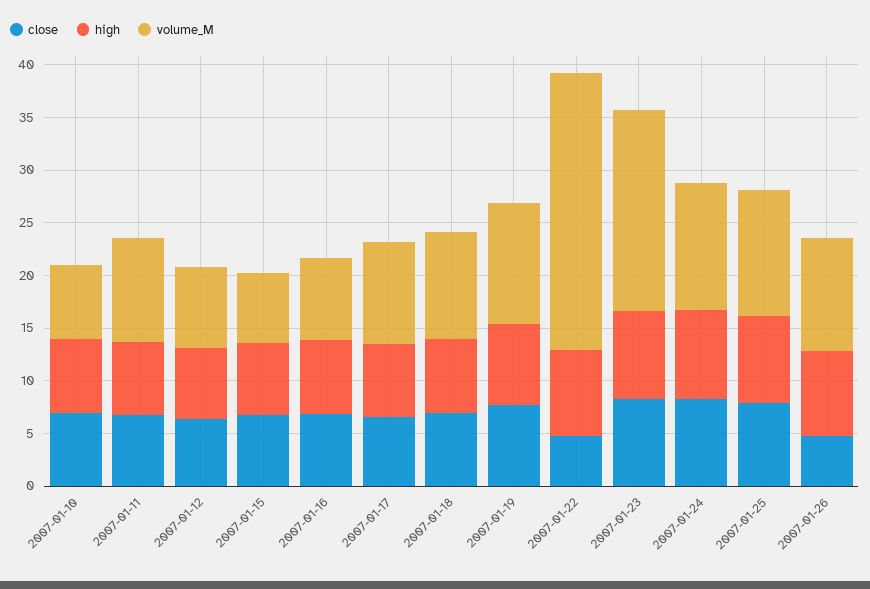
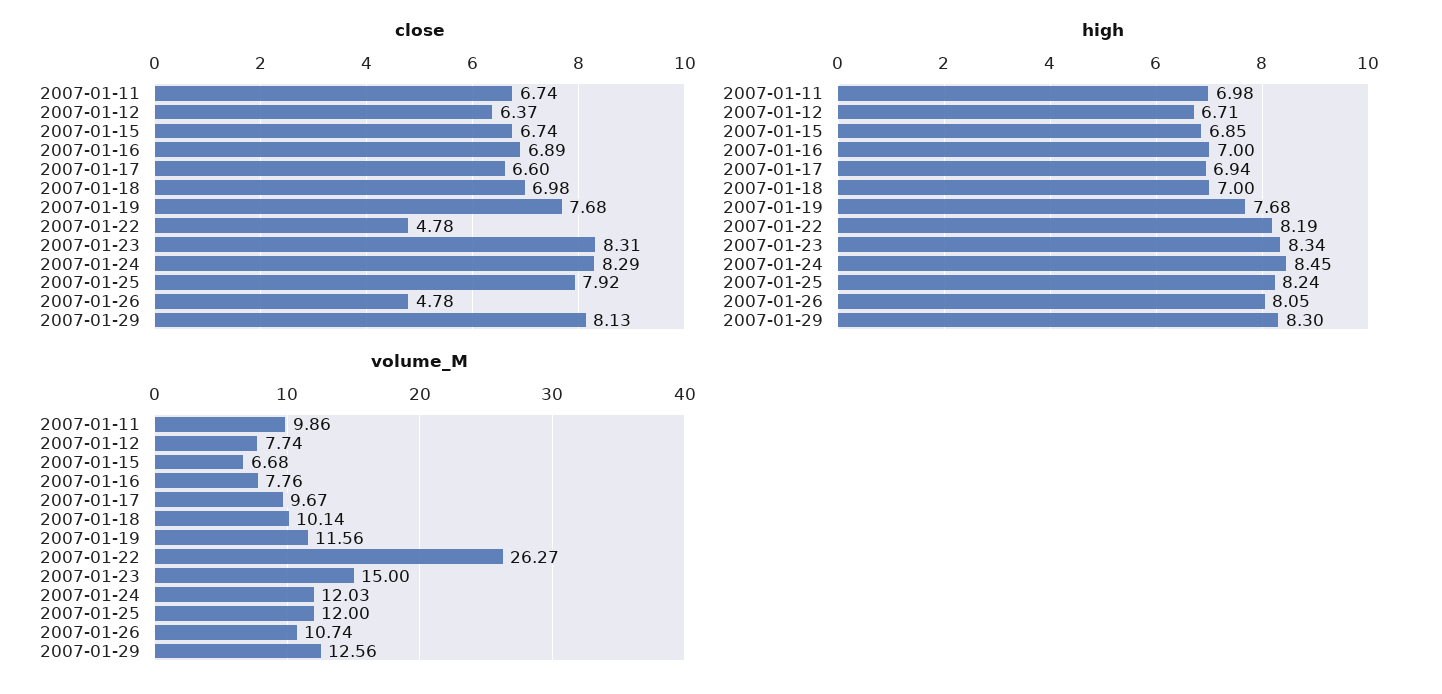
close, 2007-01-10: 7 -> none
high, 2007-01-10: 7 -> none
volume_M, 2007-01-10: 7 -> none
volume_M, 2007-01-23: 19 -> 15
close, 2007-01-29: none -> 8.13
high, 2007-01-29: none -> 8.3
volume_M, 2007-01-29: none -> 12.56

